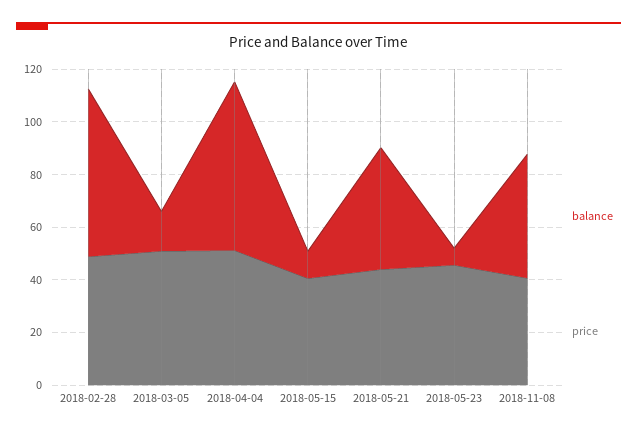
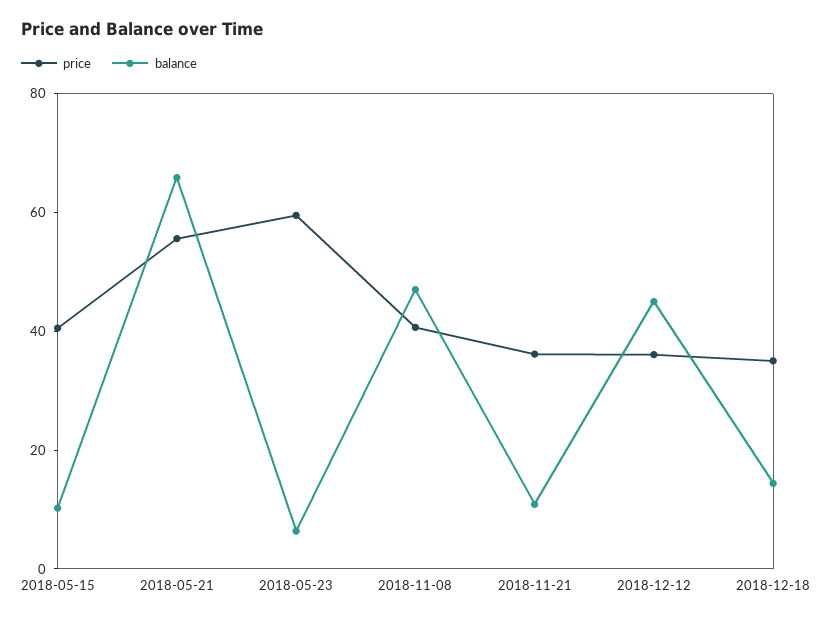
balance, 2018-02-28: 65 -> none
price, 2018-02-28: 50 -> none
balance, 2018-03-05: 15 -> none
price, 2018-03-05: 50 -> none
balance, 2018-04-04: 65 -> none
price, 2018-04-04: 50 -> none
balance, 2018-05-21: 45 -> 65
price, 2018-05-21: 45 -> 55
price, 2018-05-23: 45 -> 60
price, 2018-11-21: none -> 35
balance, 2018-11-21: none -> 10
price, 2018-12-12: none -> 35
balance, 2018-12-12: none -> 45
price, 2018-12-18: none -> 35
balance, 2018-12-18: none -> 15

